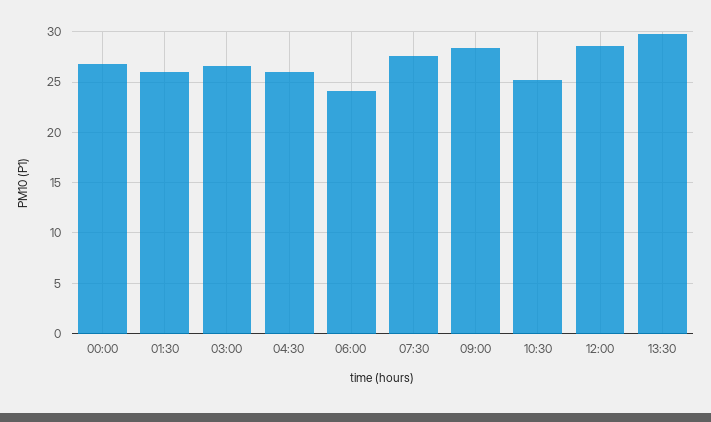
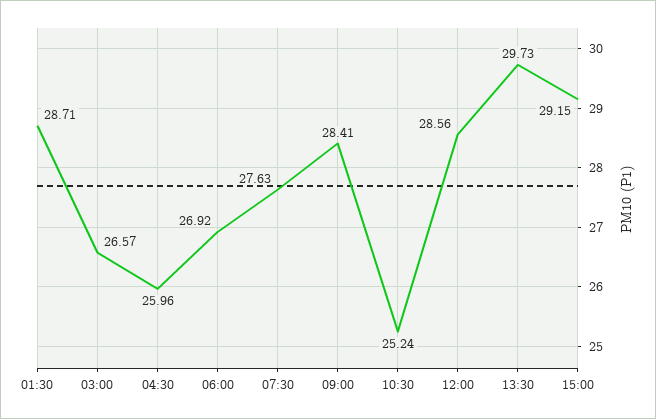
00:00: 27 -> none
01:30: 26 -> 28.71
06:00: 24 -> 26.92
15:00: none -> 29.15

